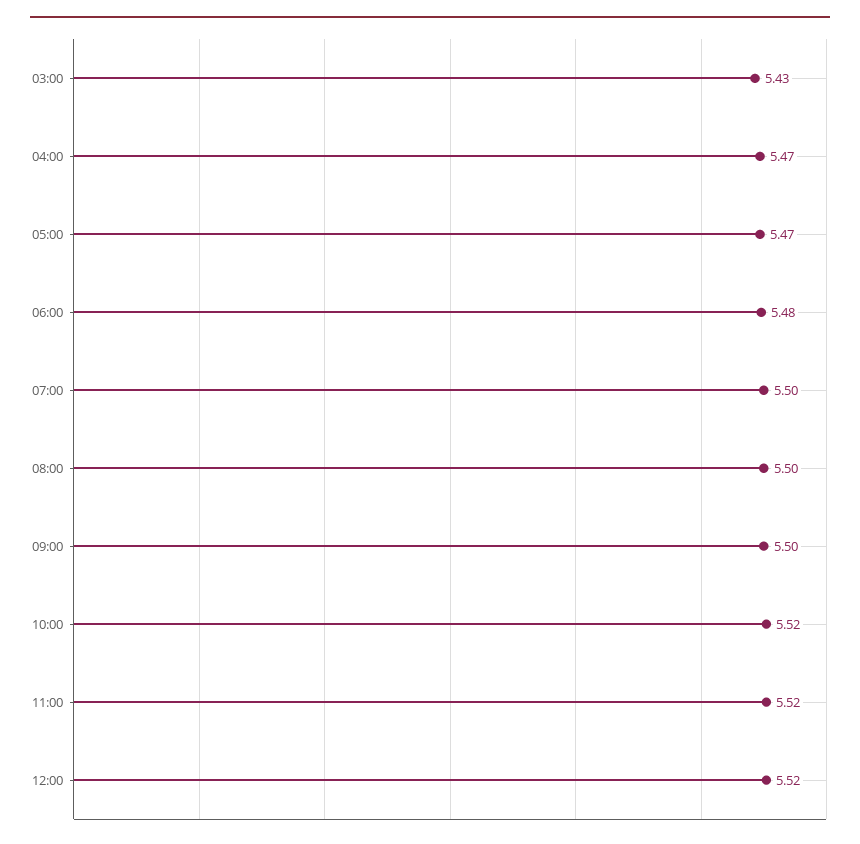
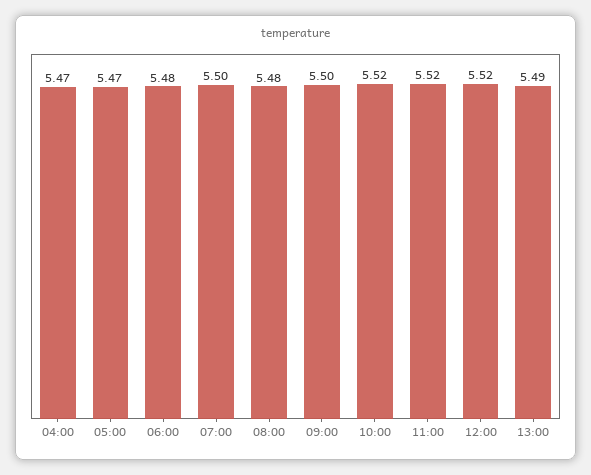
03:00: 5.43 -> none
08:00: 5.5 -> 5.48
13:00: none -> 5.49

